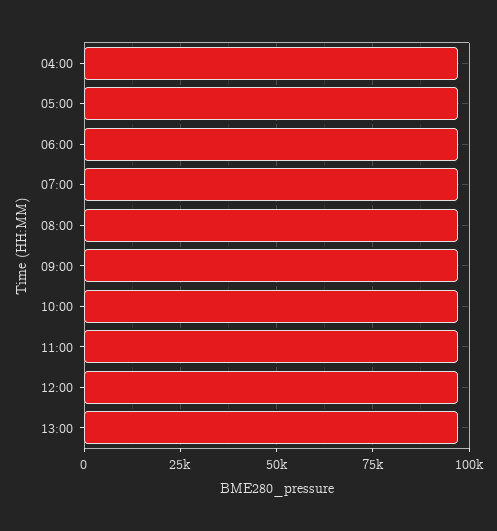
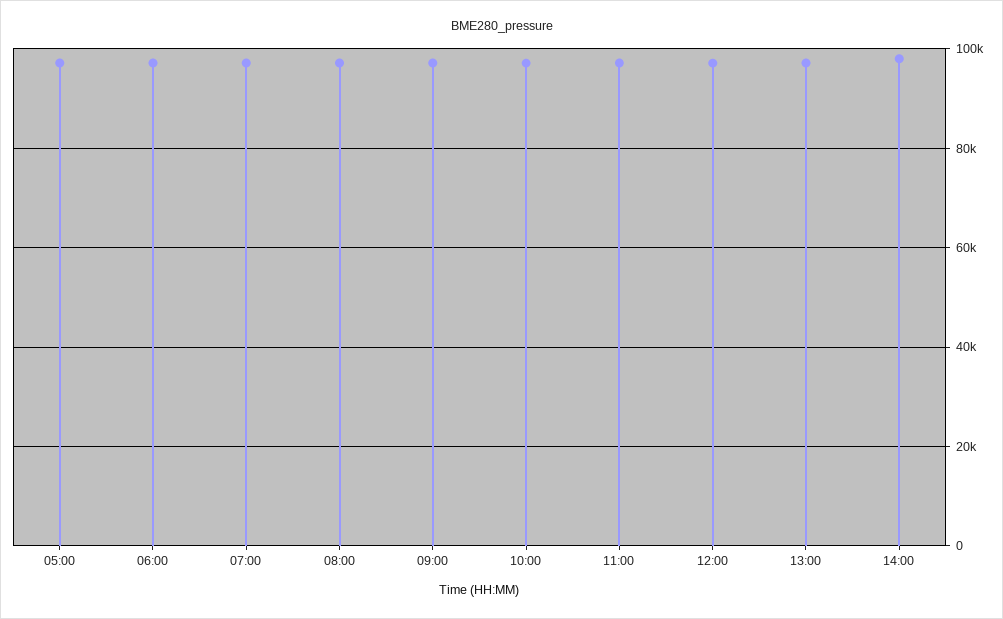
04:00: 97500 -> none
14:00: none -> 98000

